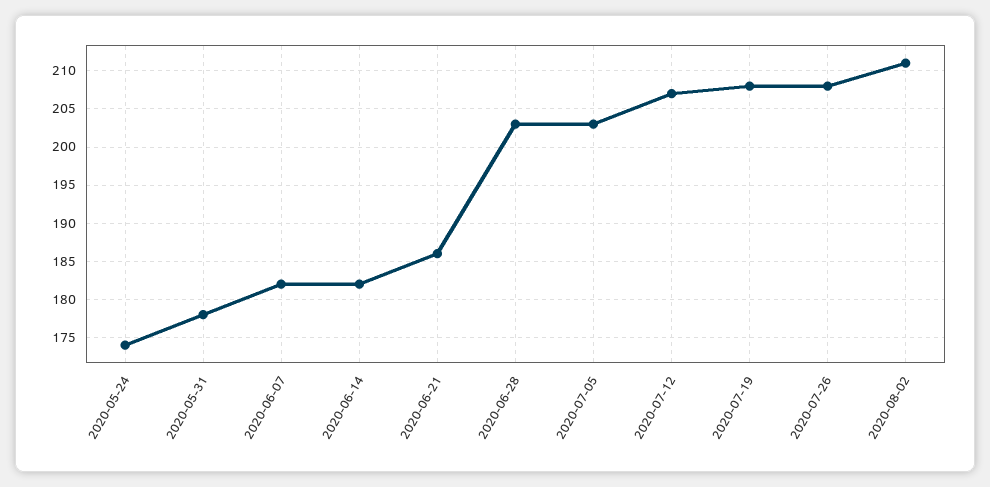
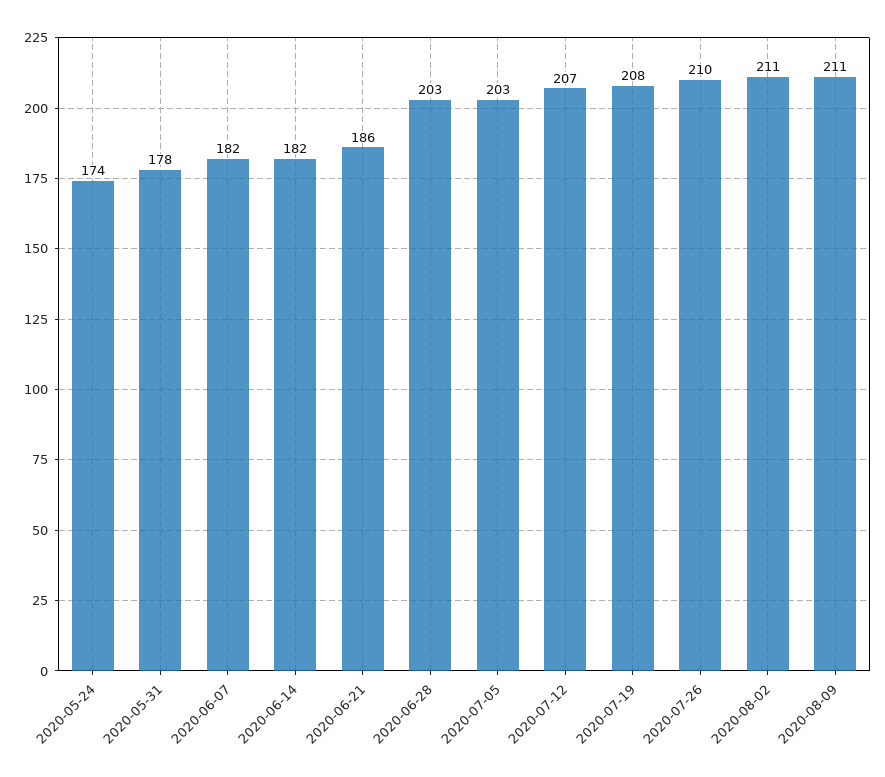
2020-07-26: 208 -> 210
2020-08-09: none -> 211

